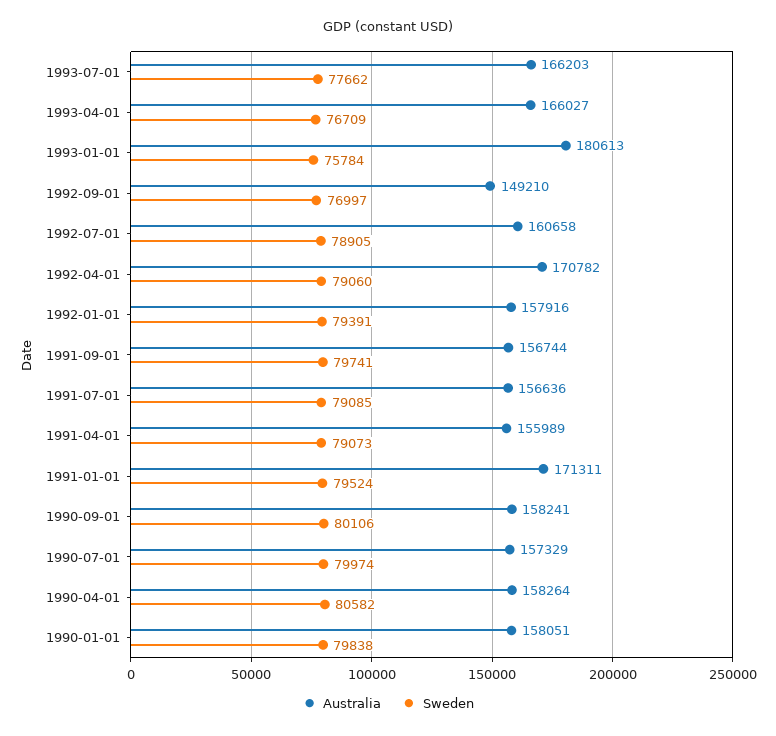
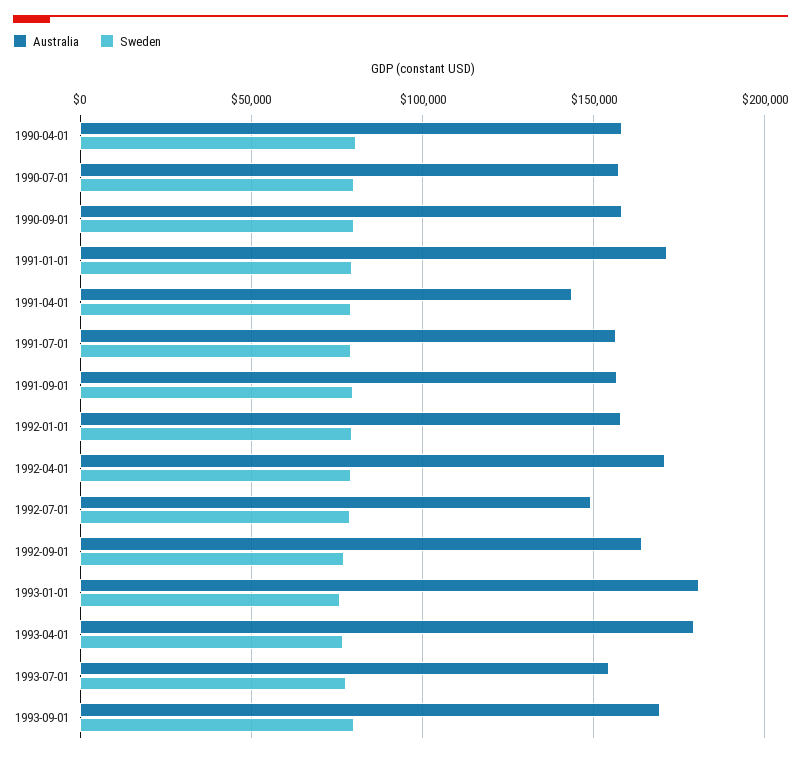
Australia, 1993-07-01: 166203 -> 155000
Australia, 1993-04-01: 166027 -> 180000
Australia, 1992-09-01: 149210 -> 165000
Australia, 1992-07-01: 160658 -> 150000
Australia, 1991-04-01: 155989 -> 145000
Australia, 1990-01-01: 158051 -> none
Sweden, 1990-01-01: 79838 -> none
Australia, 1993-09-01: none -> 170000
Sweden, 1993-09-01: none -> 80000

